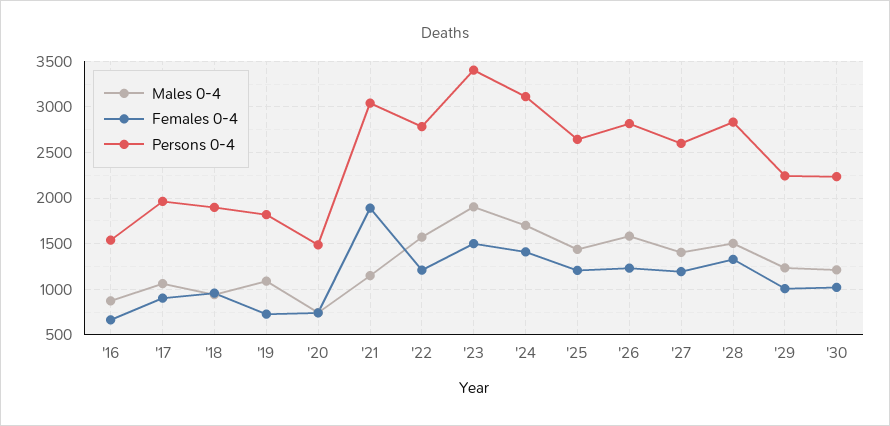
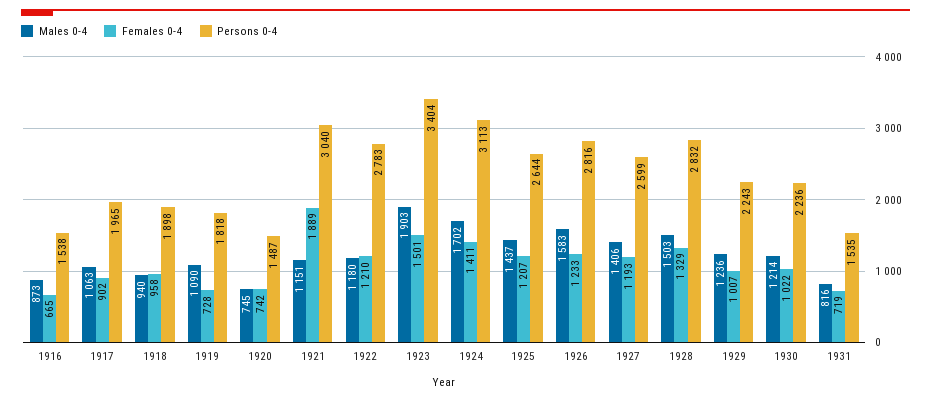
Males 0-4, '22: 1600 -> 1180
Males 0-4, 1931: none -> 816
Females 0-4, 1931: none -> 719
Persons 0-4, 1931: none -> 1535

